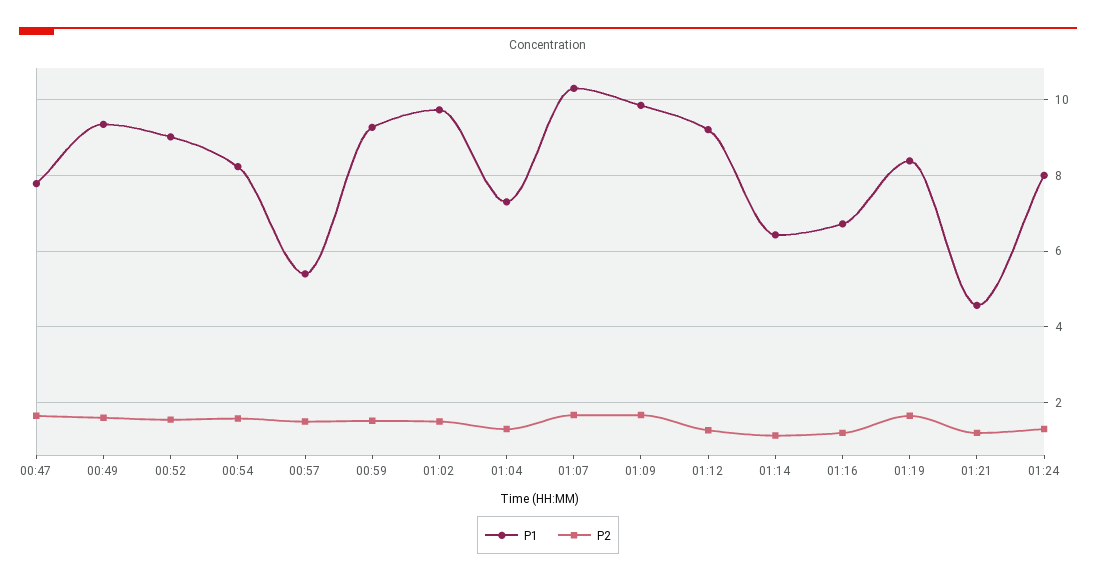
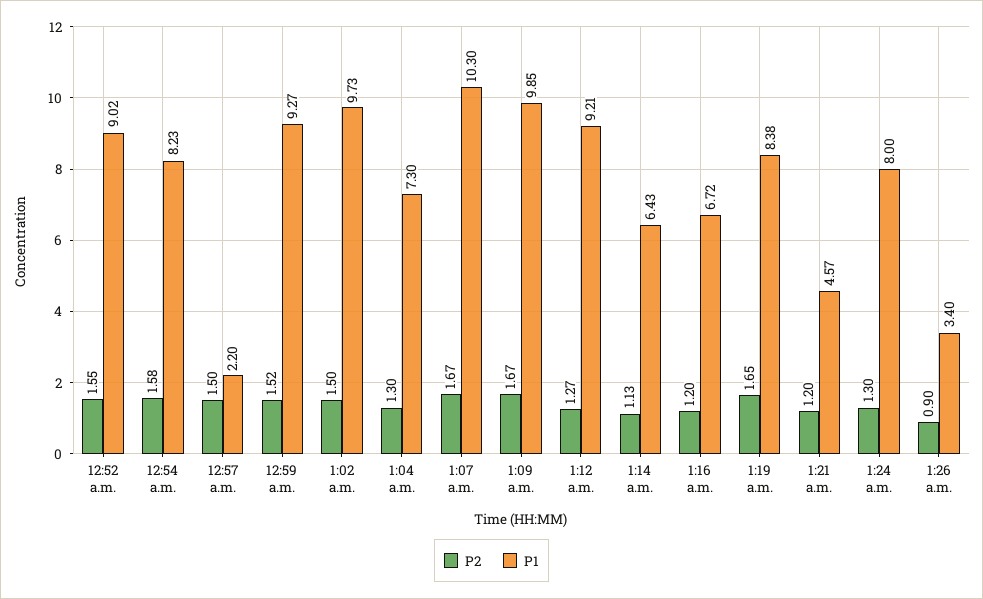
P1, 00:47: 7.8 -> none
P2, 00:47: 1.6 -> none
P1, 00:49: 9.4 -> none
P2, 00:49: 1.6 -> none
P1, 00:57: 5.4 -> 2.2
P2, 1:26 a.m.: none -> 0.9
P1, 1:26 a.m.: none -> 3.4

